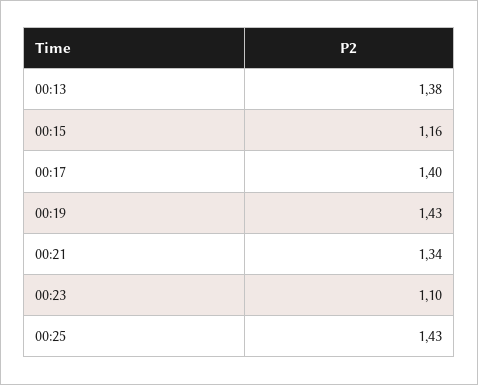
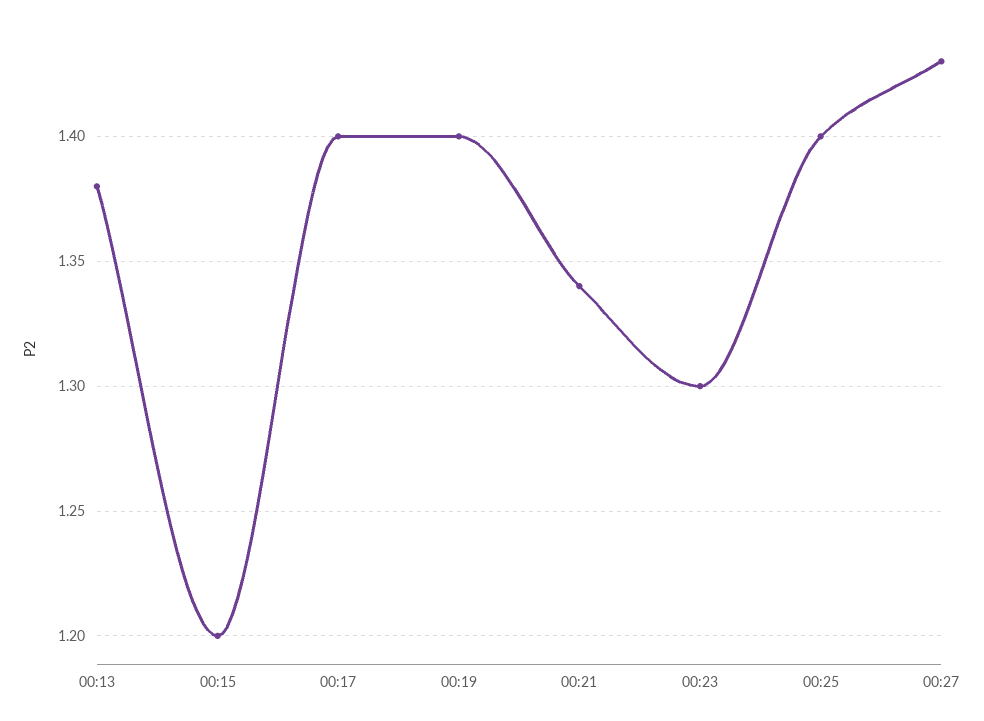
00:15: 1.16 -> 1.2
00:19: 1.43 -> 1.4
00:23: 1.1 -> 1.3
00:25: 1.43 -> 1.4
00:27: none -> 1.43

